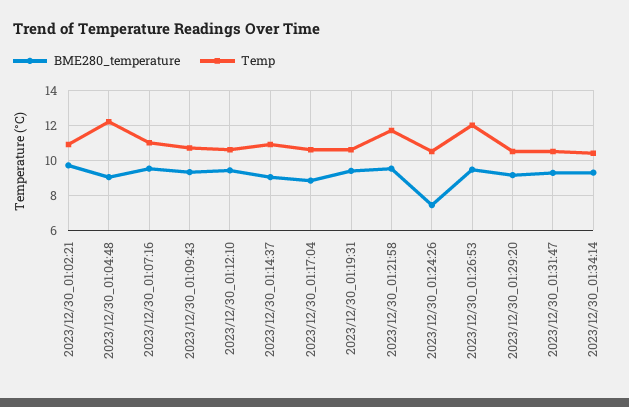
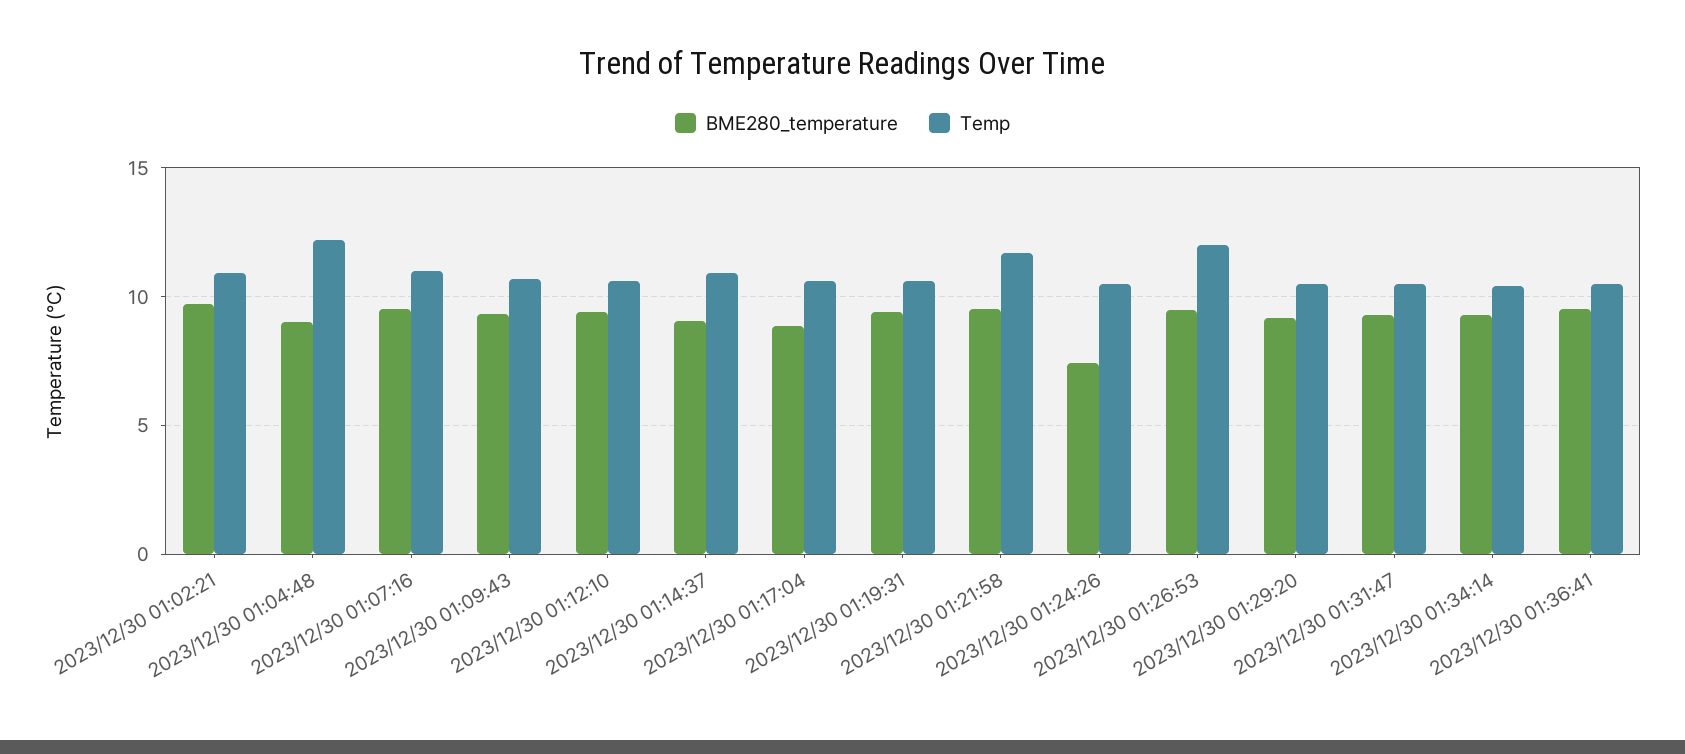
BME280_temperature, 2023/12/30 01:36:41: none -> 9.5
Temp, 2023/12/30 01:36:41: none -> 10.5

